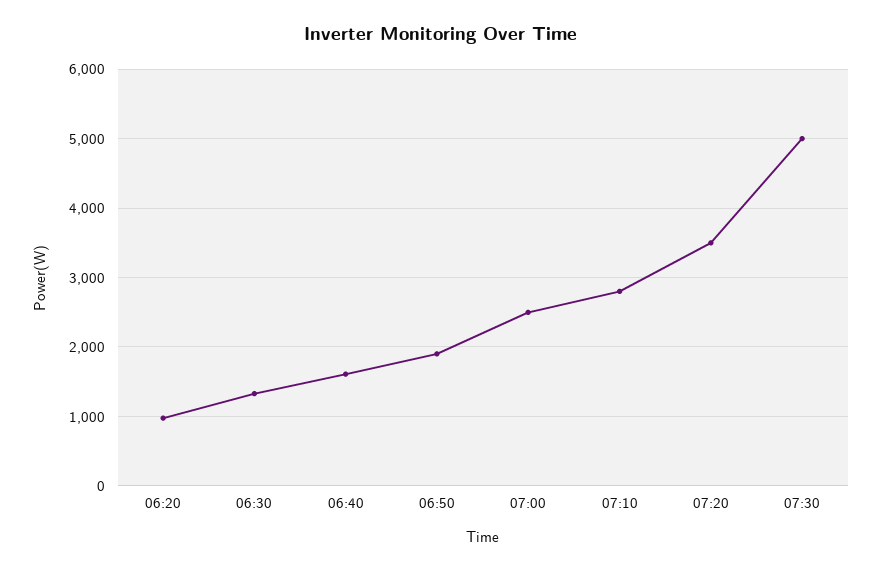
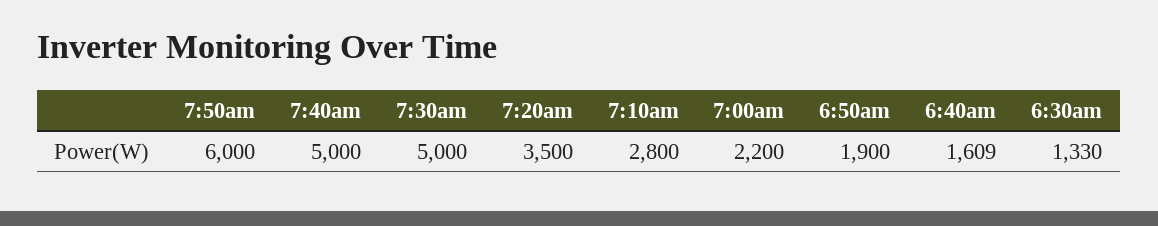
06:20: 1000 -> none
07:00: 2500 -> 2200
7:50am: none -> 6000
7:40am: none -> 5000

